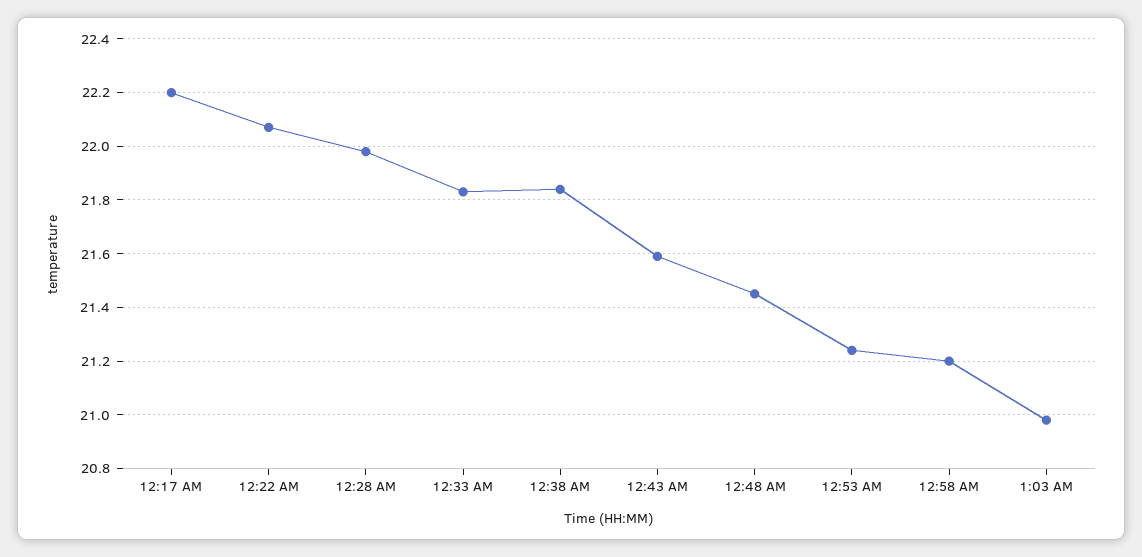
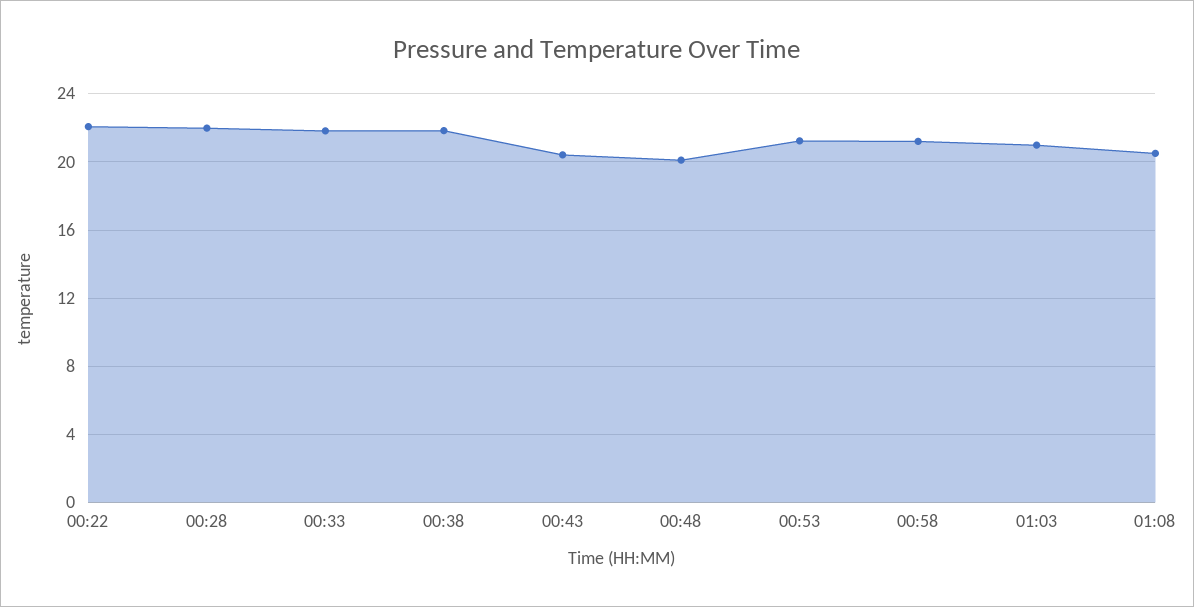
12:17 AM: 22.2 -> none
12:43 AM: 21.6 -> 20.5
12:48 AM: 21.45 -> 20
01:08: none -> 20.5

